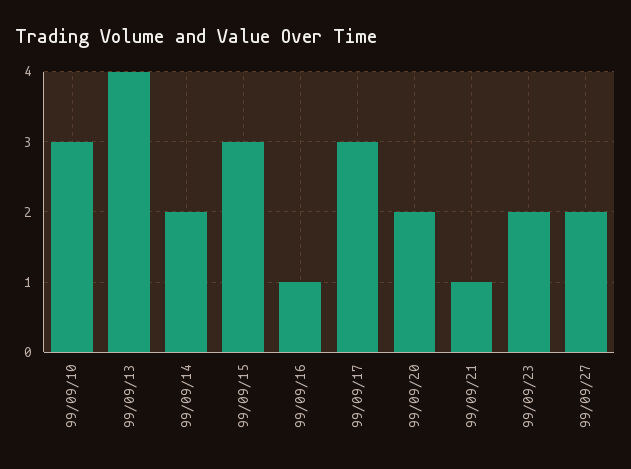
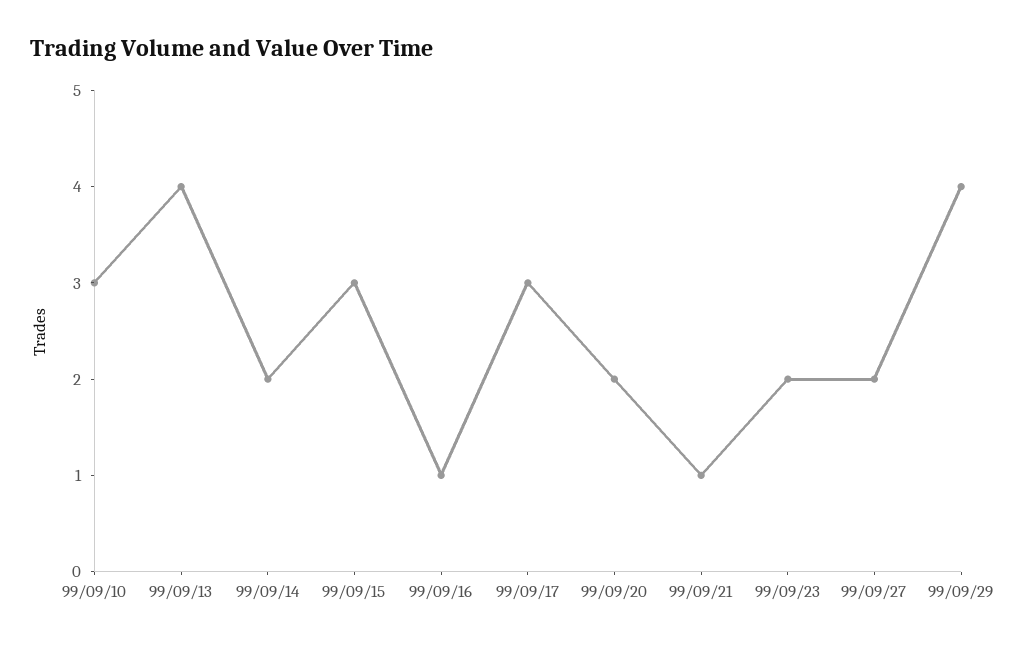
99/09/29: none -> 4

